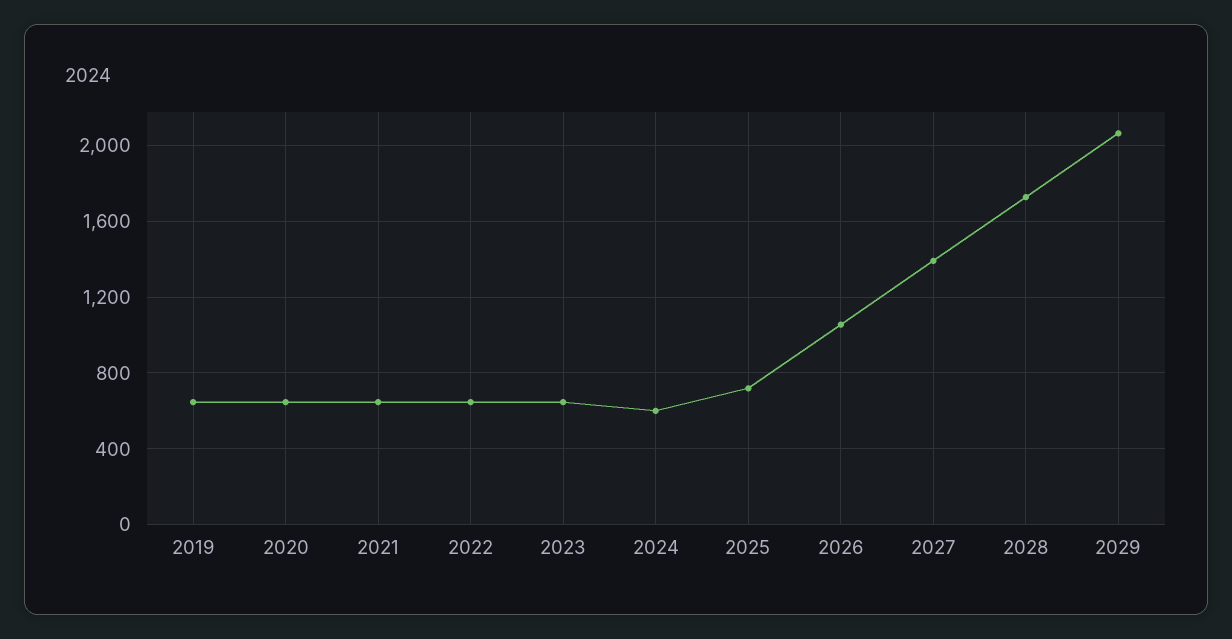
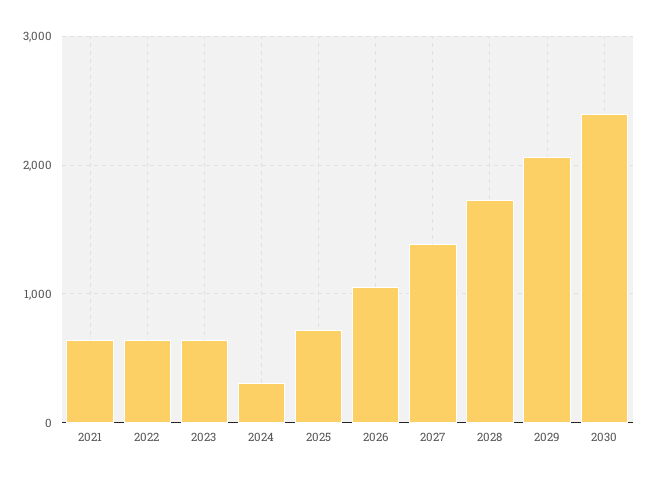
2019: 650 -> none
2020: 650 -> none
2024: 600 -> 300
2030: none -> 2400

